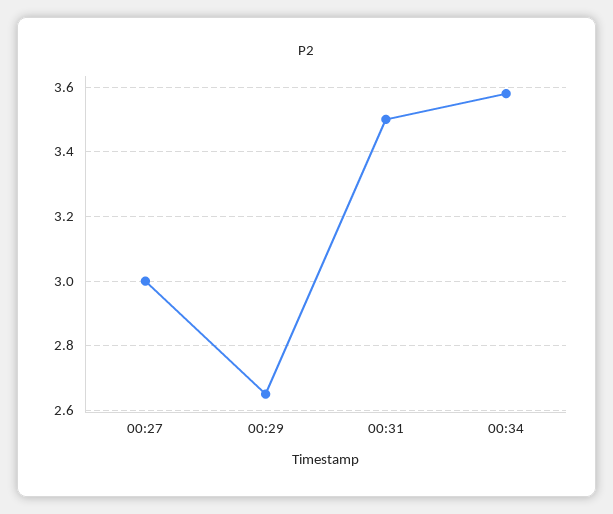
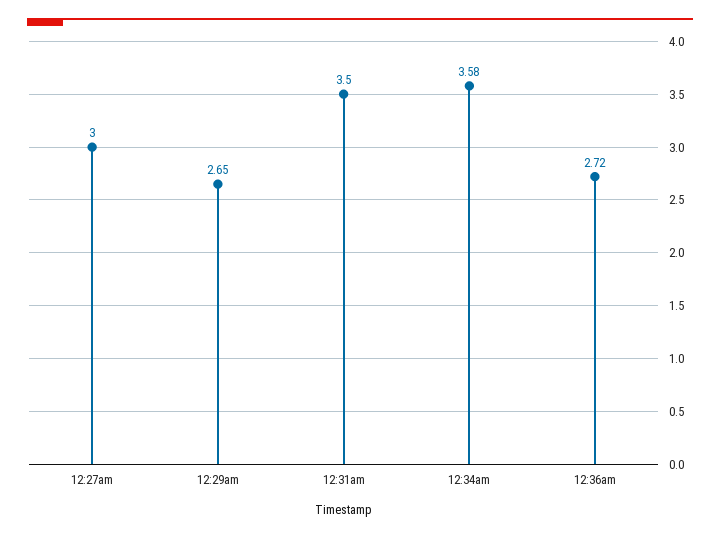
12:36am: none -> 2.72

